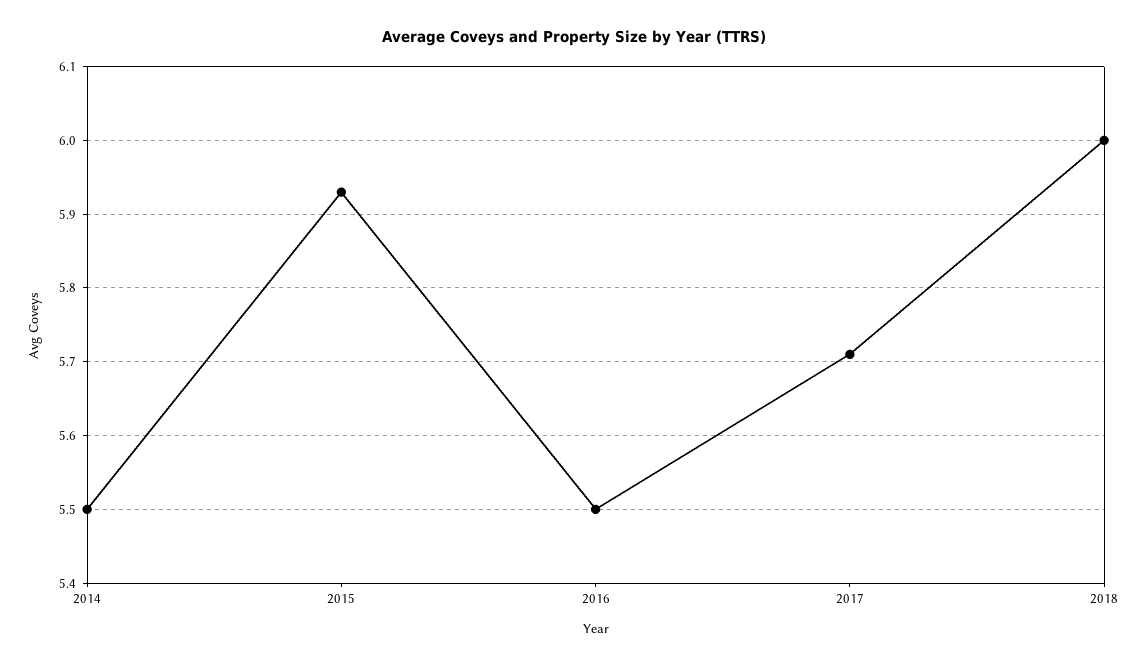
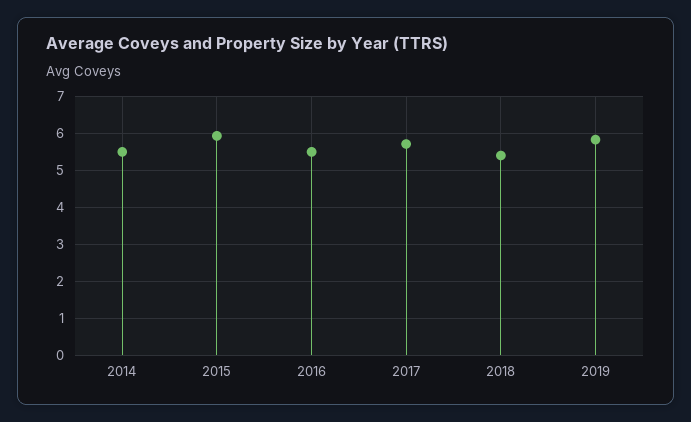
2018: 6 -> 5.4
2019: none -> 5.8

